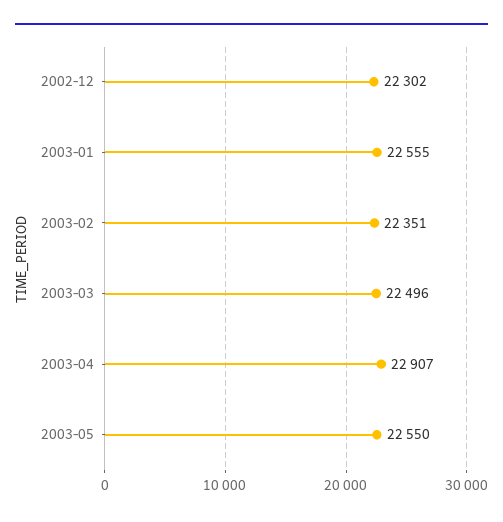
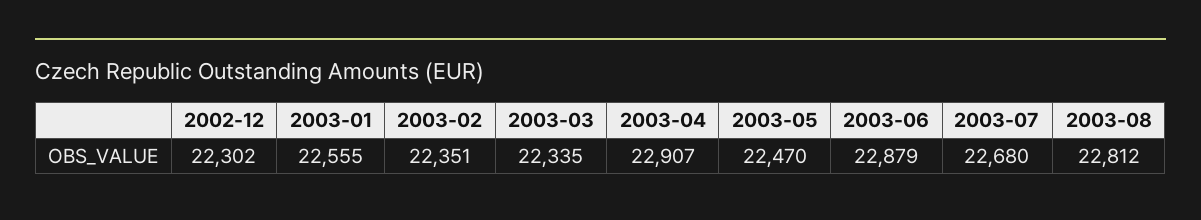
2003-03: 22496 -> 22335
2003-05: 22550 -> 22470
2003-06: none -> 22879
2003-07: none -> 22680
2003-08: none -> 22812

